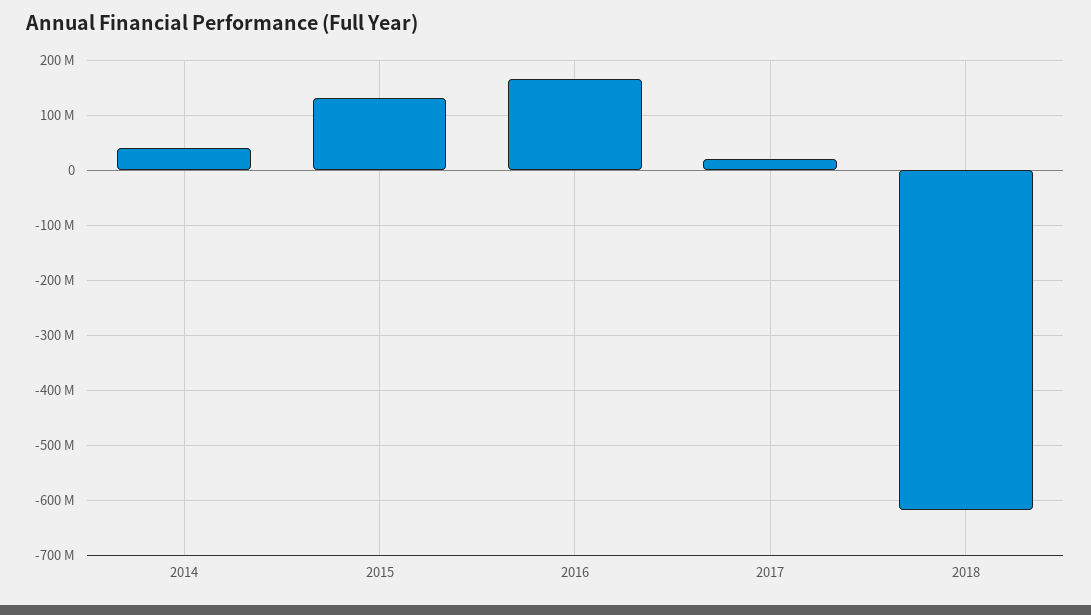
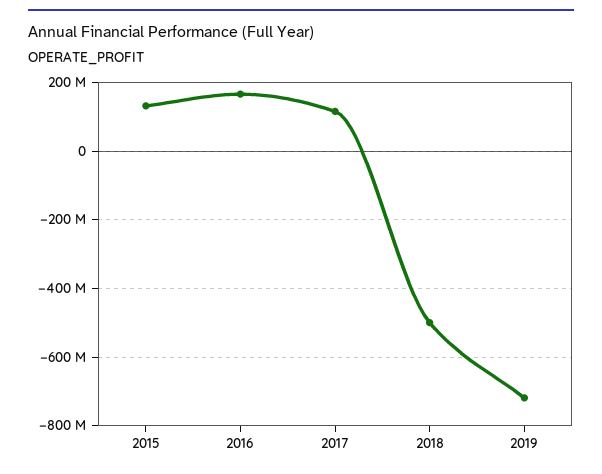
2014: 40000000 -> none
2017: 20000000 -> 120000000
2018: -620000000 -> -500000000
2019: none -> -720000000

